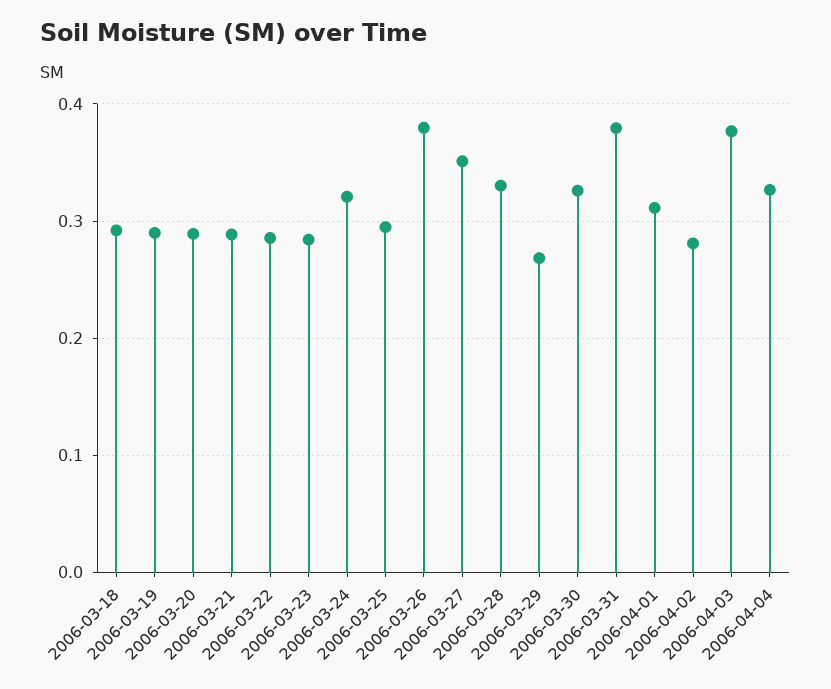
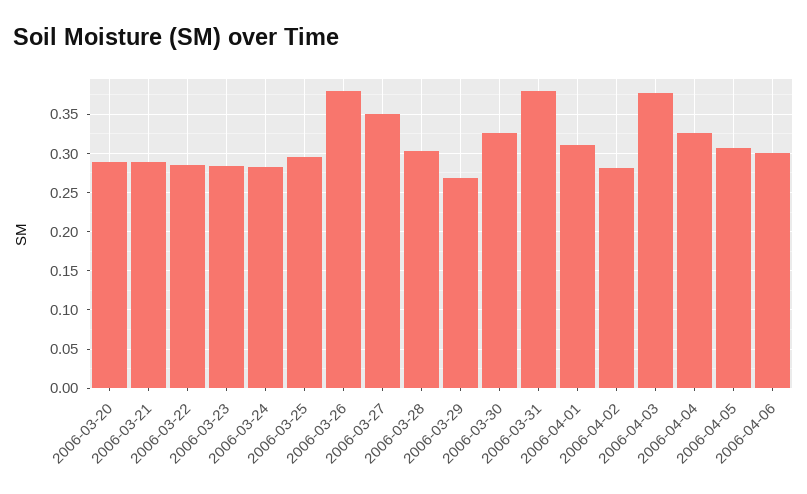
2006-03-18: 0.29 -> none
2006-03-19: 0.29 -> none
2006-03-24: 0.32 -> 0.28
2006-03-28: 0.33 -> 0.3
2006-04-05: none -> 0.31
2006-04-06: none -> 0.3

